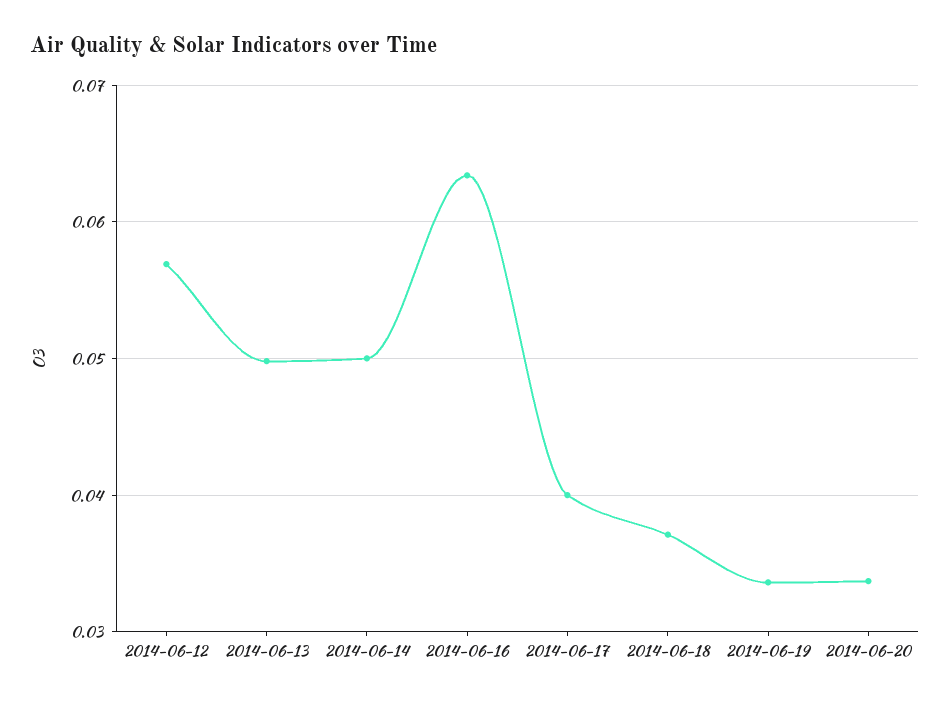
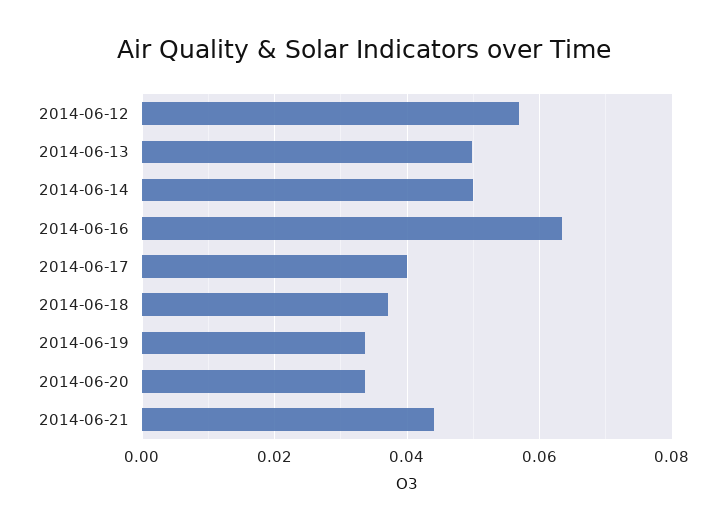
2014-06-21: none -> 0.044

